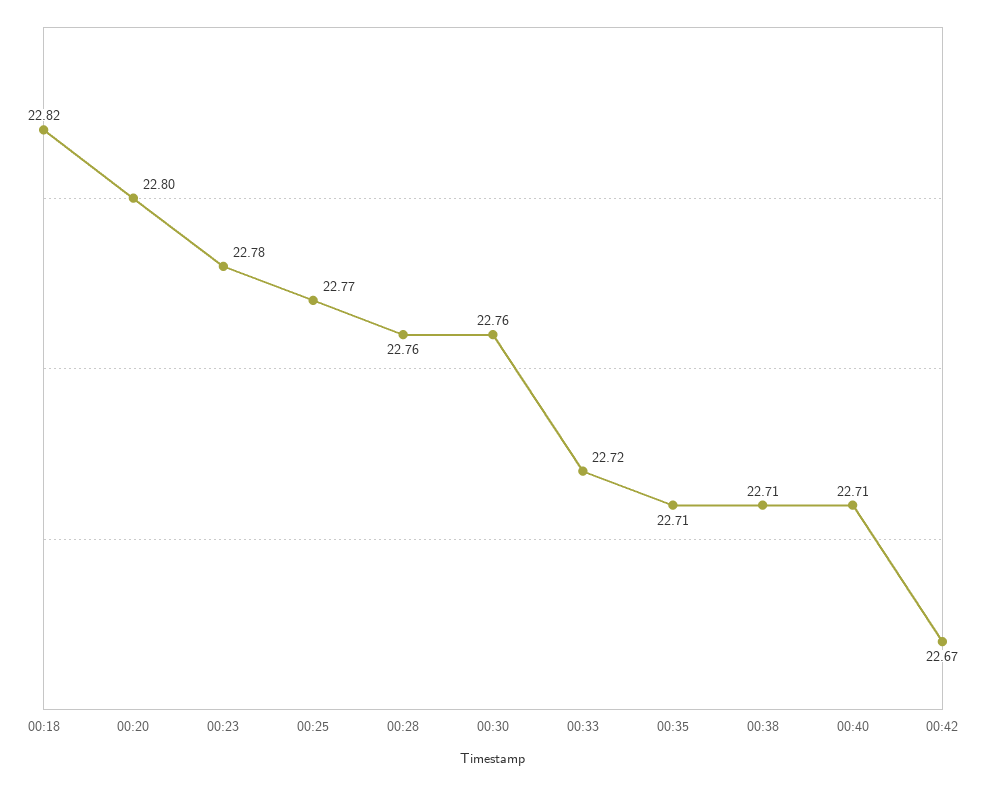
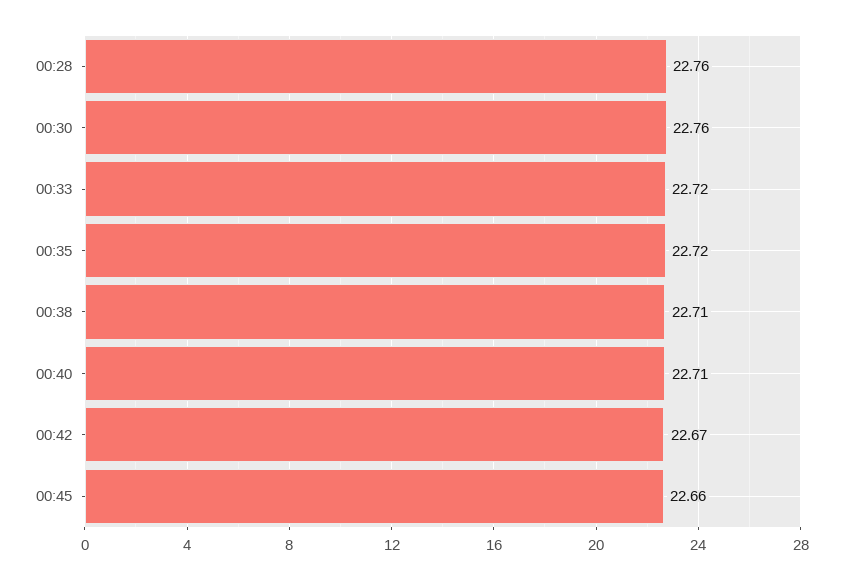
00:18: 22.82 -> none
00:20: 22.8 -> none
00:23: 22.78 -> none
00:25: 22.77 -> none
00:35: 22.71 -> 22.72
00:45: none -> 22.66

